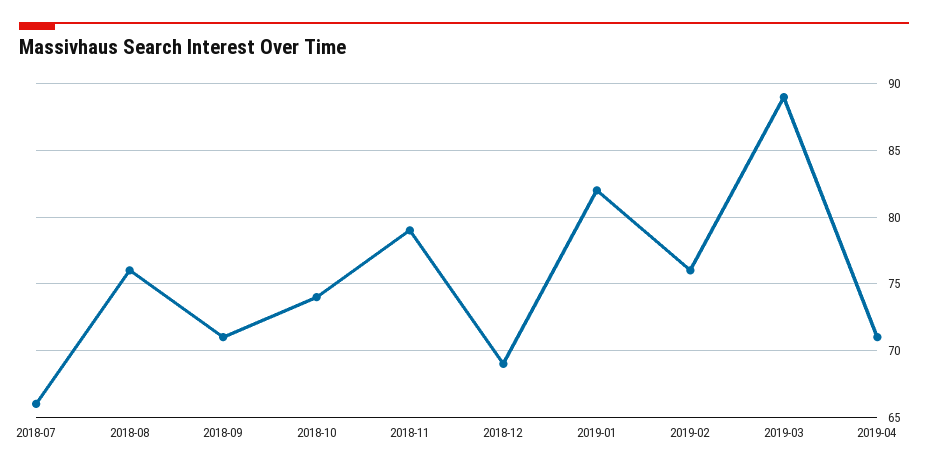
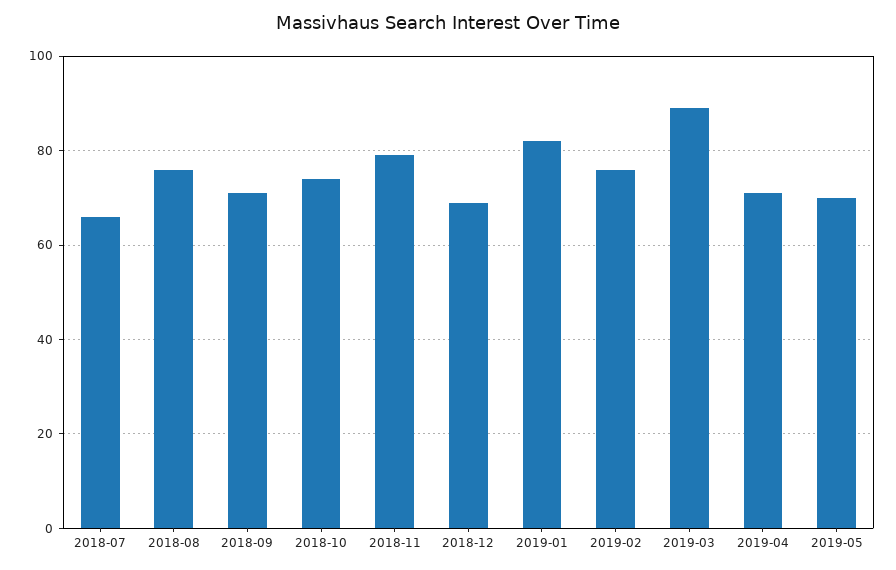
2019-05: none -> 70

